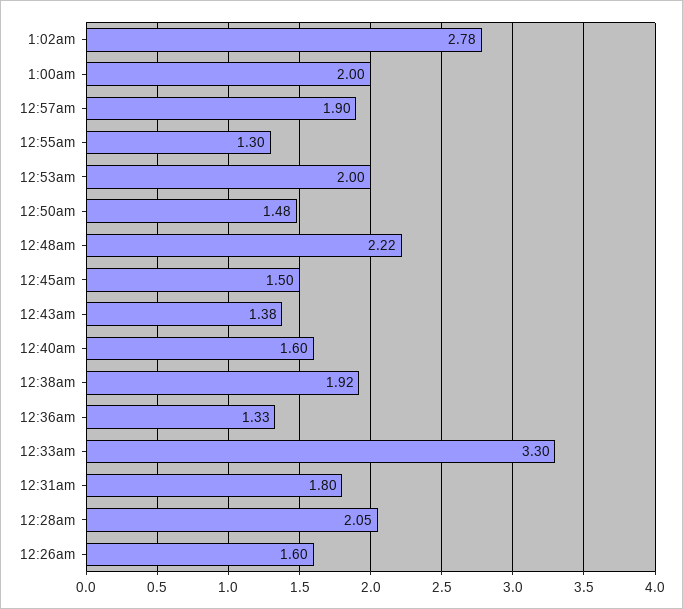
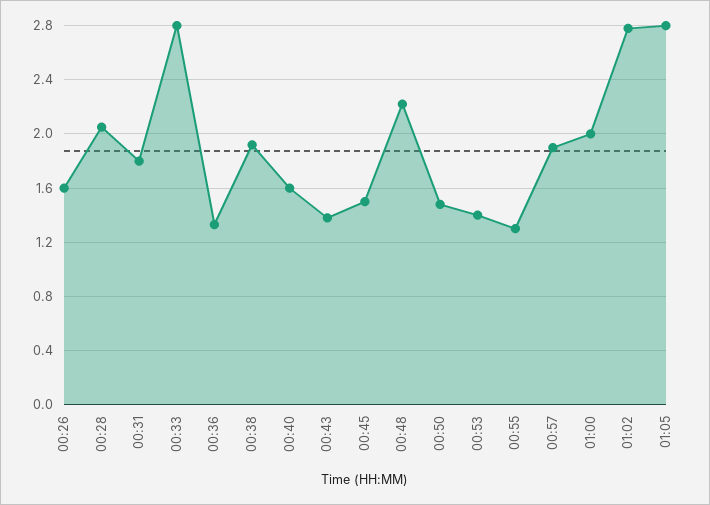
12:53am: 2 -> 1.4
12:33am: 3.3 -> 2.8
01:05: none -> 2.8

